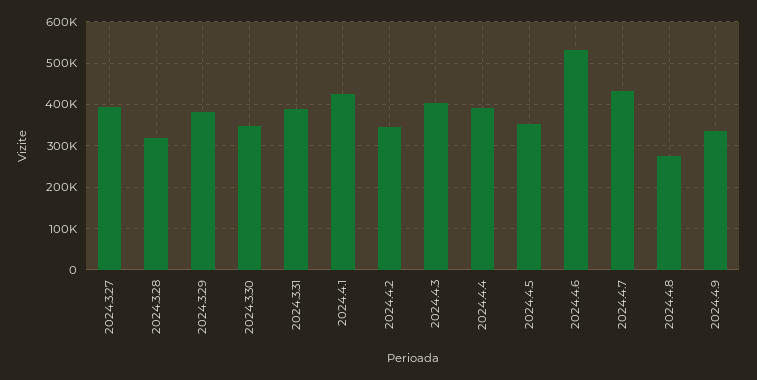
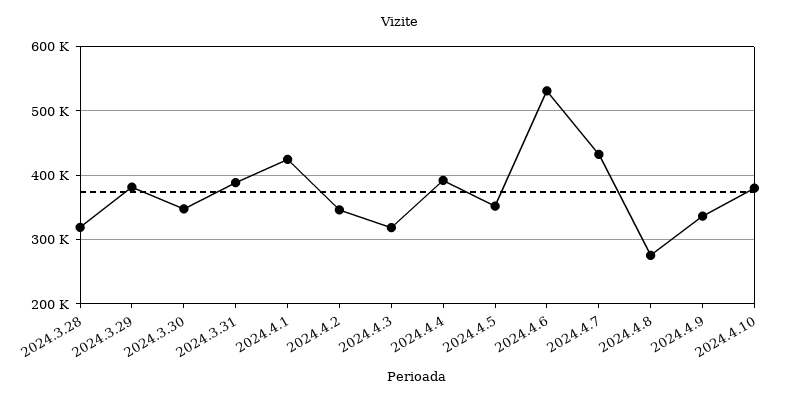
2024.3.27: 400000 -> none
2024.4.3: 400000 -> 320000
2024.4.10: none -> 380000

